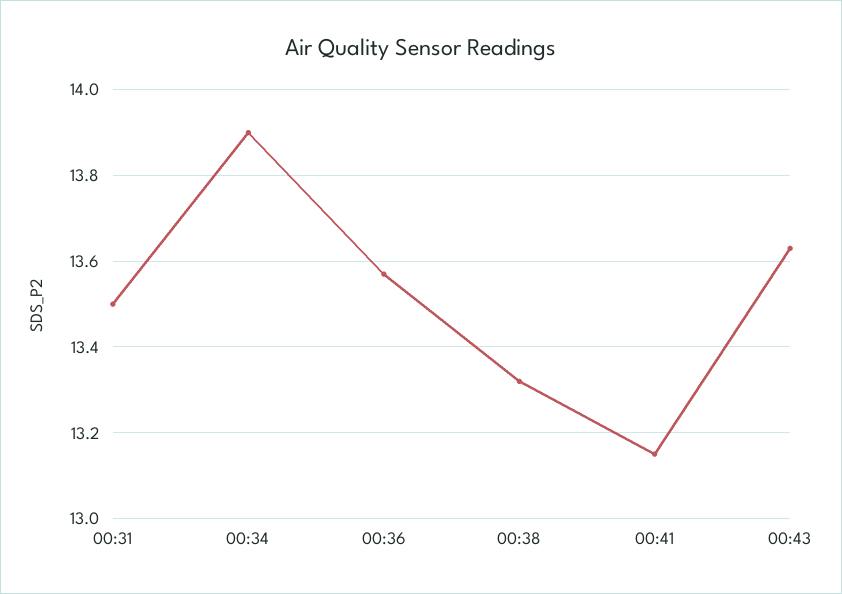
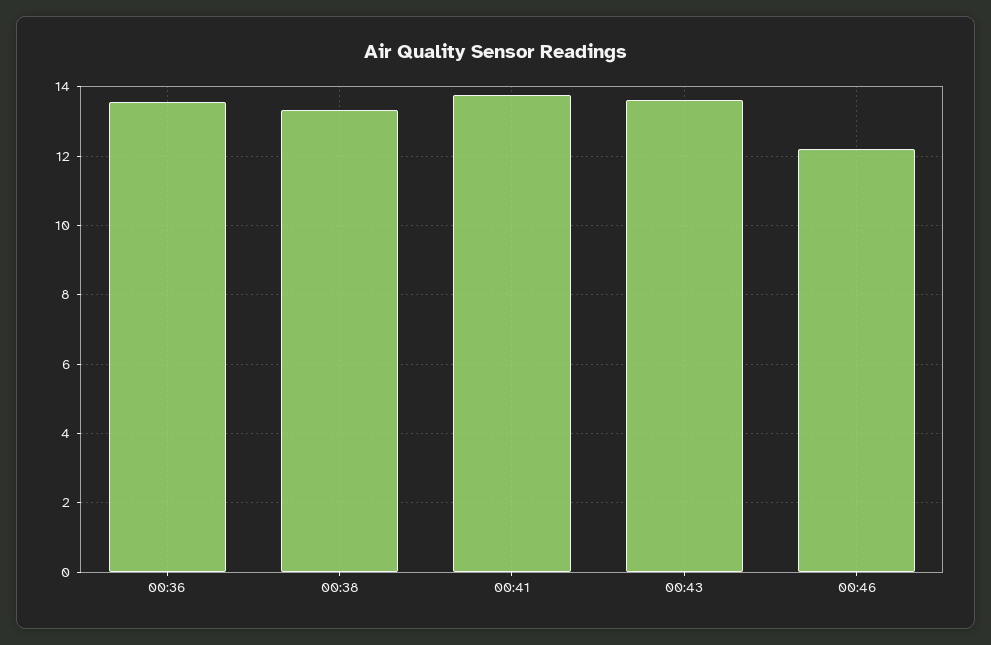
00:31: 13.5 -> none
00:34: 13.9 -> none
00:41: 13.15 -> 13.8
00:46: none -> 12.2

